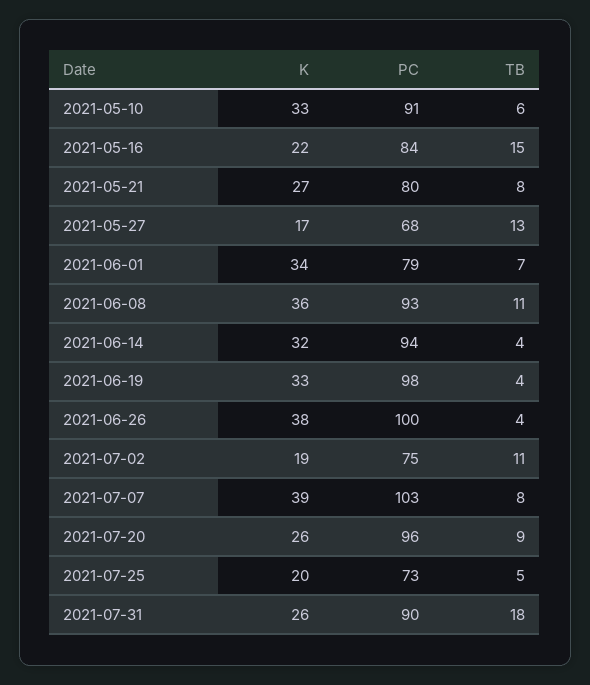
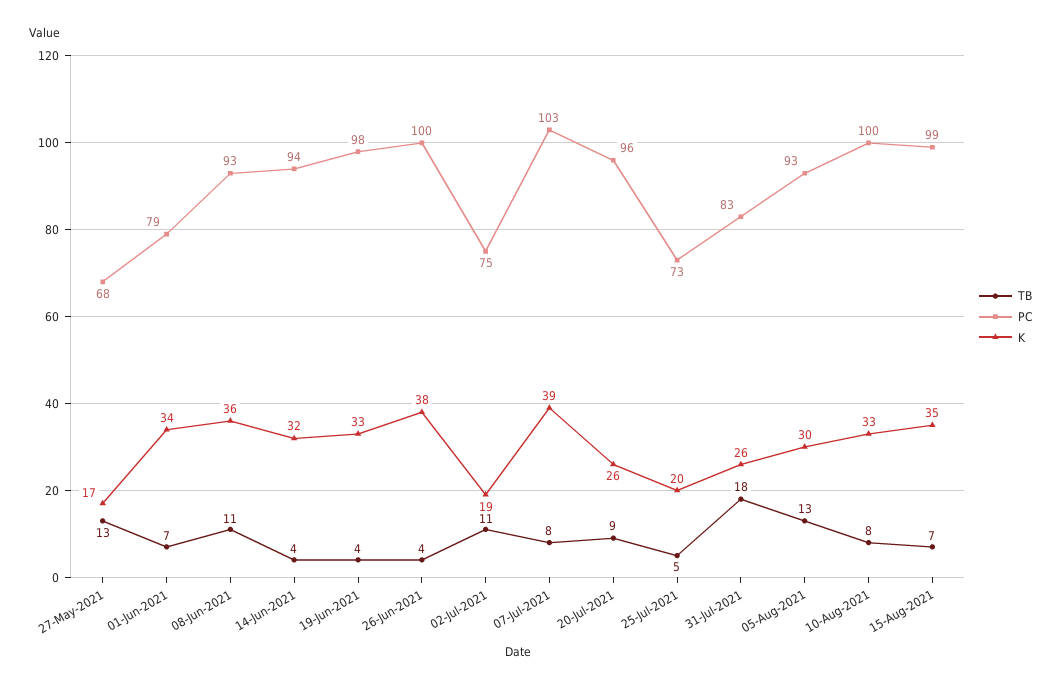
K, 2021-05-10: 33 -> none
PC, 2021-05-10: 91 -> none
TB, 2021-05-10: 6 -> none
K, 2021-05-16: 22 -> none
PC, 2021-05-16: 84 -> none
TB, 2021-05-16: 15 -> none
K, 2021-05-21: 27 -> none
PC, 2021-05-21: 80 -> none
TB, 2021-05-21: 8 -> none
PC, 2021-07-31: 90 -> 83
TB, 05-Aug-2021: none -> 13
PC, 05-Aug-2021: none -> 93
K, 05-Aug-2021: none -> 30
TB, 10-Aug-2021: none -> 8
PC, 10-Aug-2021: none -> 100
K, 10-Aug-2021: none -> 33
TB, 15-Aug-2021: none -> 7
PC, 15-Aug-2021: none -> 99
K, 15-Aug-2021: none -> 35

